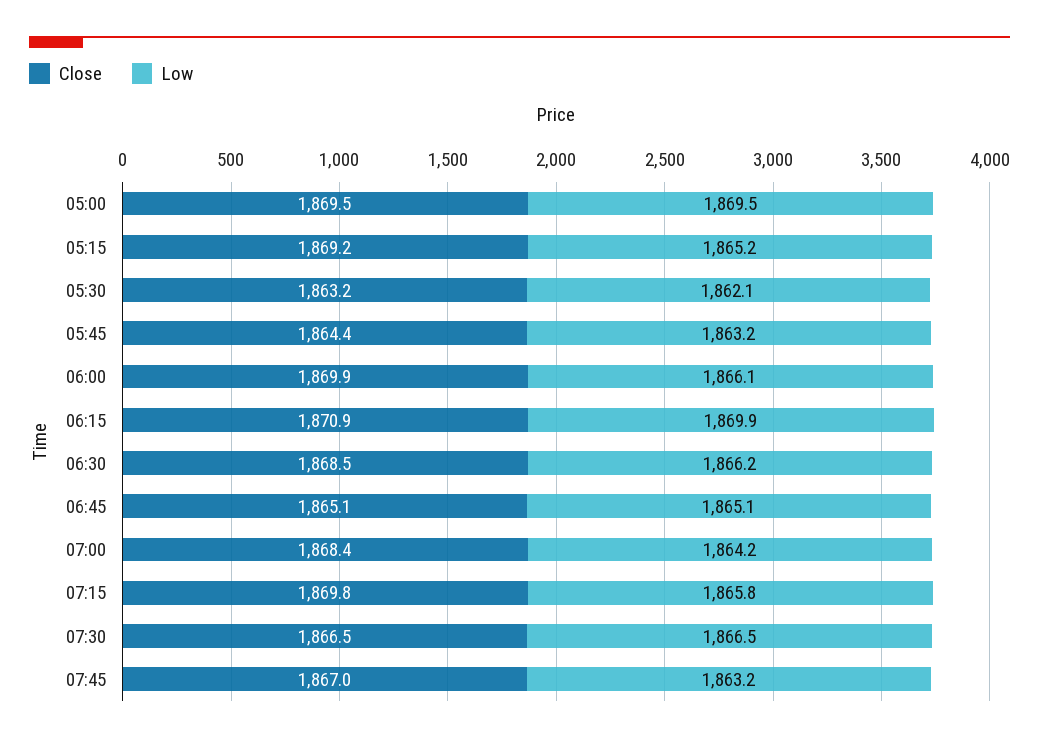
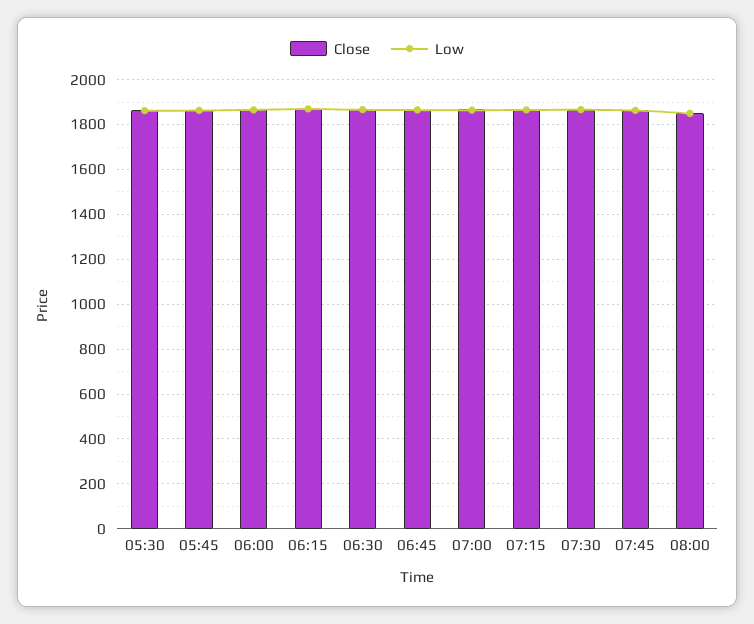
Close, 05:00: 1869.5 -> none
Low, 05:00: 1869.5 -> none
Close, 05:15: 1869.2 -> none
Low, 05:15: 1865.2 -> none
Close, 08:00: none -> 1850
Low, 08:00: none -> 1850

